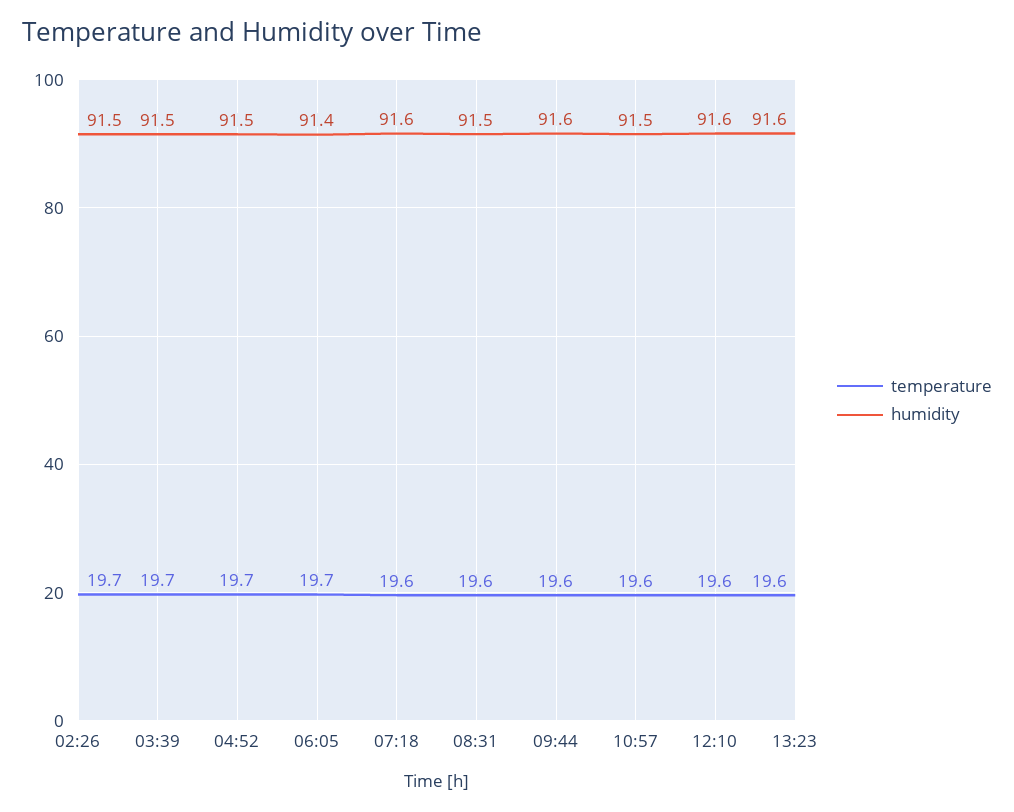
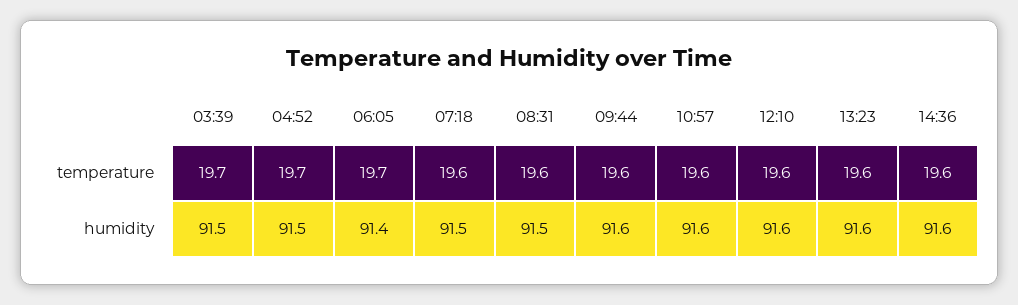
temperature, 02:26: 19.7 -> none
humidity, 02:26: 91.5 -> none
humidity, 07:18: 91.6 -> 91.5
humidity, 10:57: 91.5 -> 91.6
temperature, 14:36: none -> 19.6
humidity, 14:36: none -> 91.6

